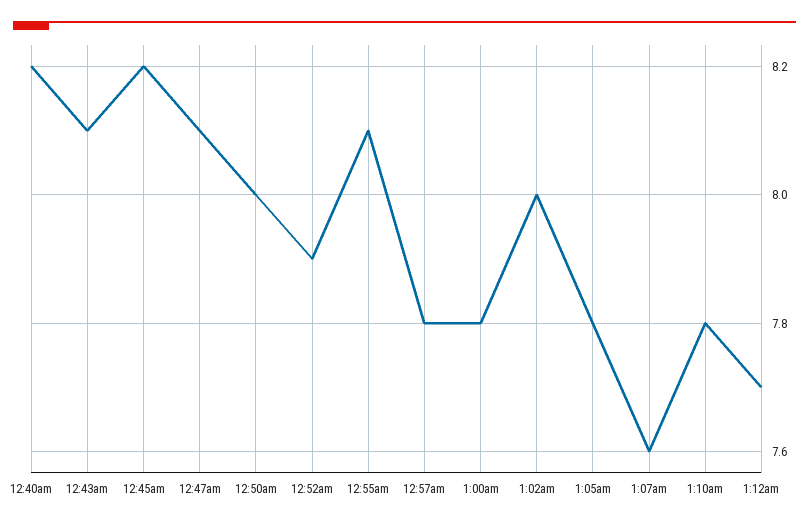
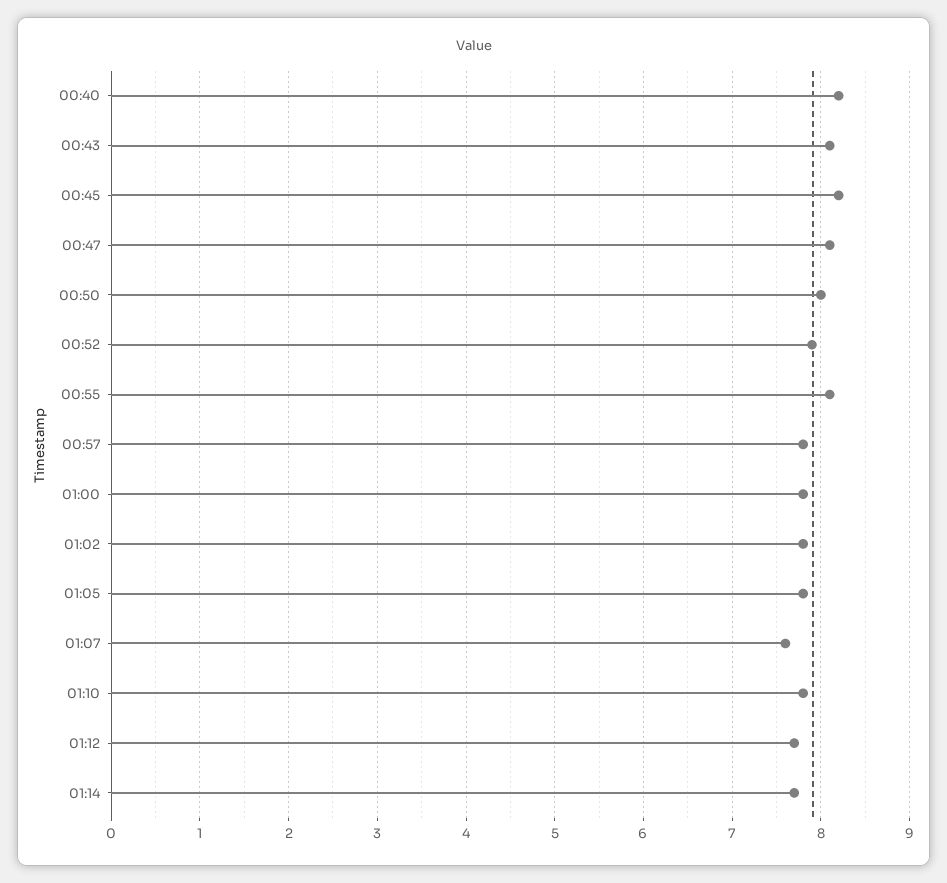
1:02am: 8 -> 7.8
01:14: none -> 7.7

